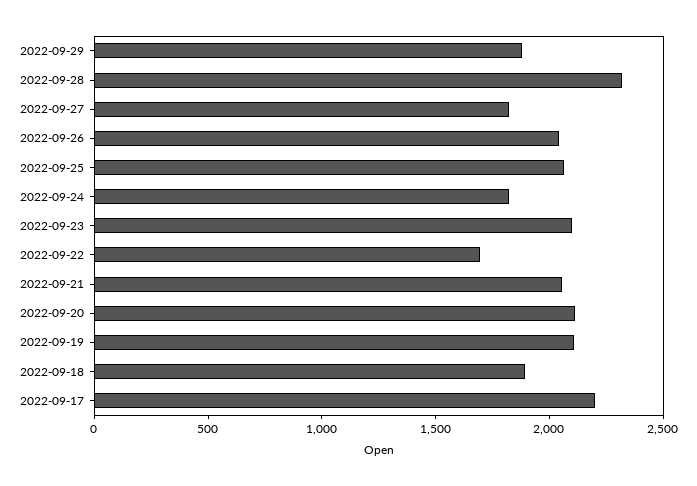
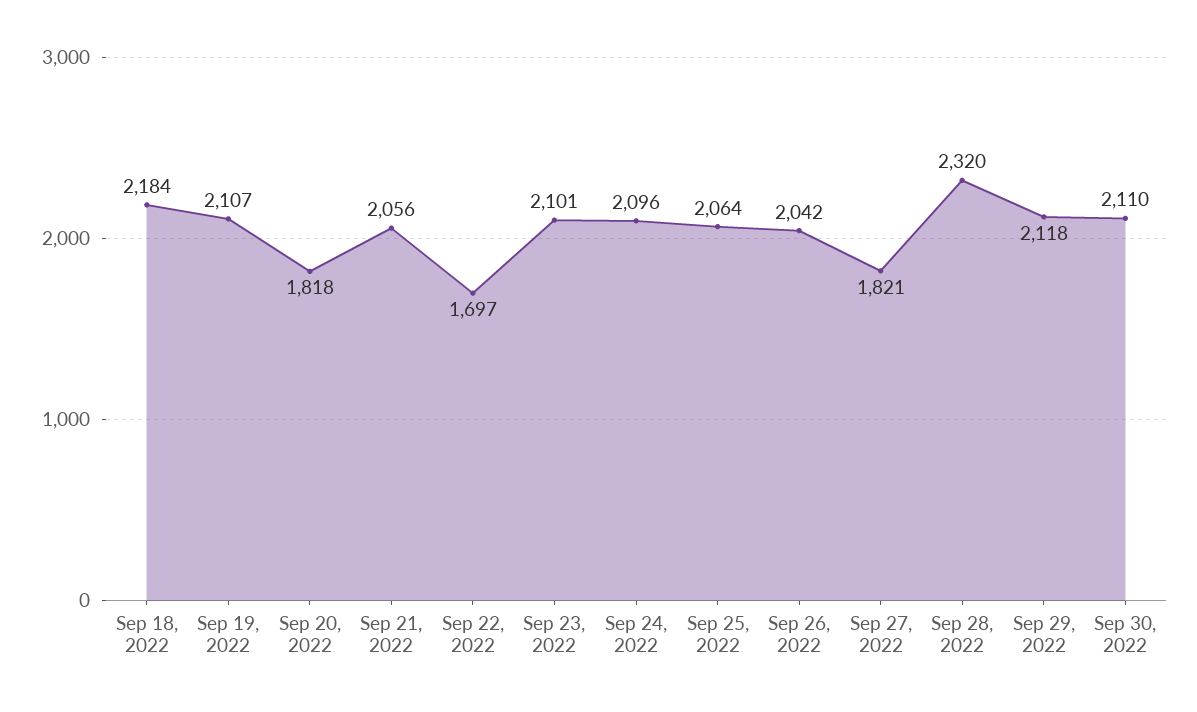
2022-09-29: 1900 -> 2118
2022-09-24: 1800 -> 2096
2022-09-20: 2100 -> 1818
2022-09-18: 1900 -> 2184
2022-09-17: 2200 -> none
Sep 30, 2022: none -> 2110

